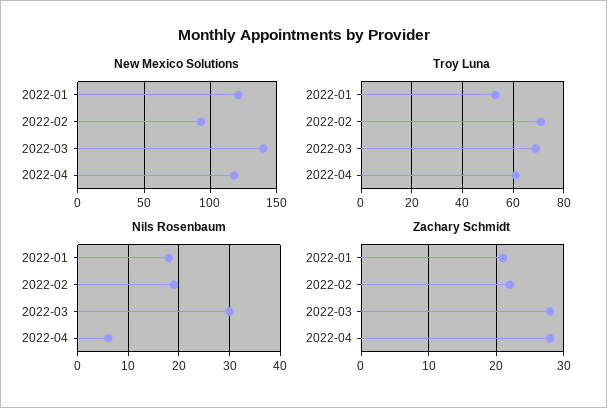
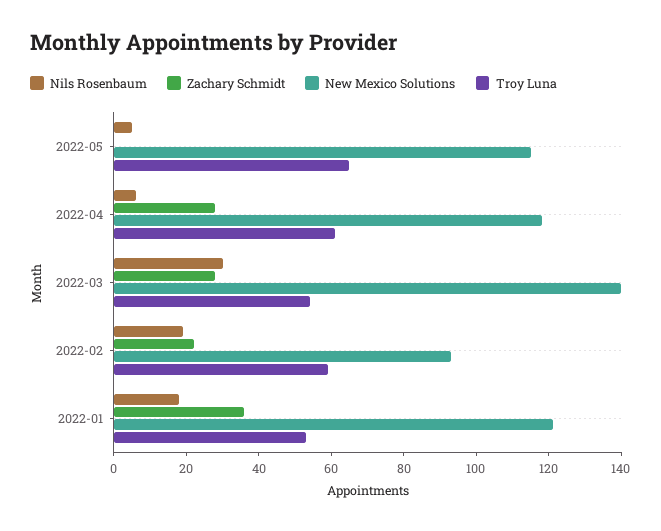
Troy Luna, 2022-02: 70 -> 60
Troy Luna, 2022-03: 70 -> 55
Zachary Schmidt, 2022-01: 21 -> 35
Nils Rosenbaum, 2022-05: none -> 5
Zachary Schmidt, 2022-05: none -> 0
New Mexico Solutions, 2022-05: none -> 115
Troy Luna, 2022-05: none -> 65

